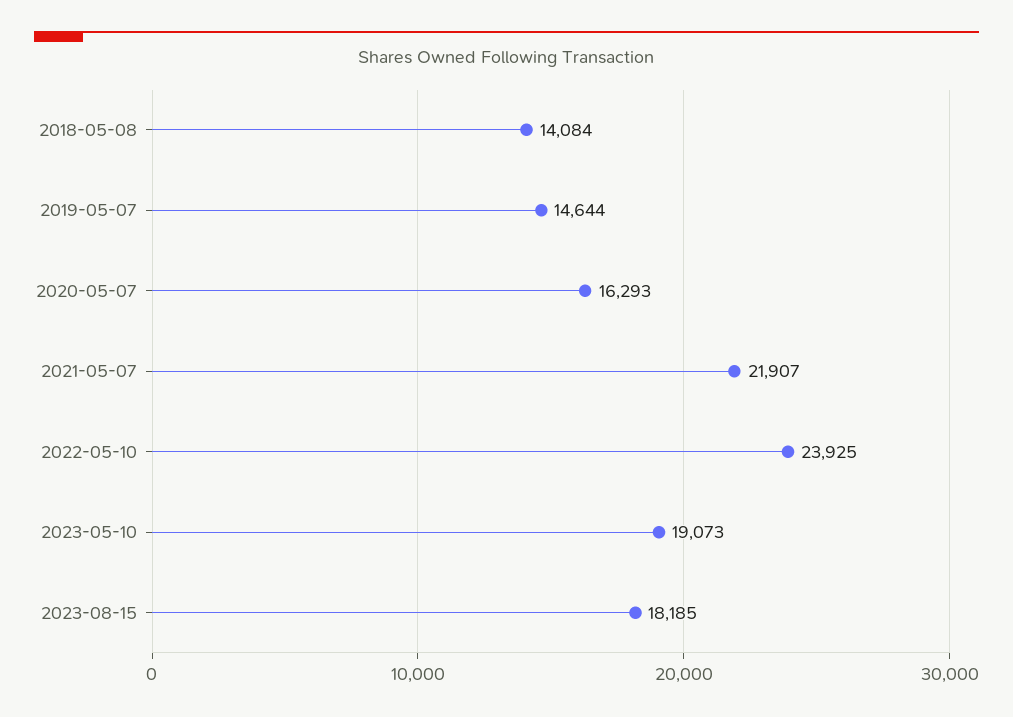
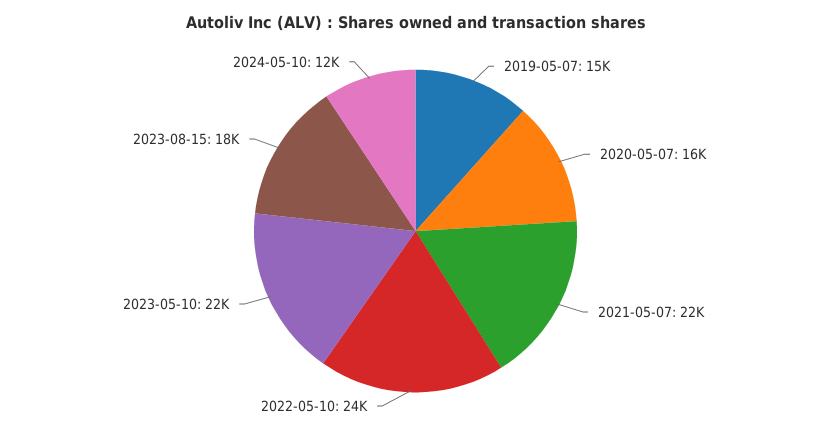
2018-05-08: 14084 -> none
2023-05-10: 19073 -> 22000
2024-05-10: none -> 12000

